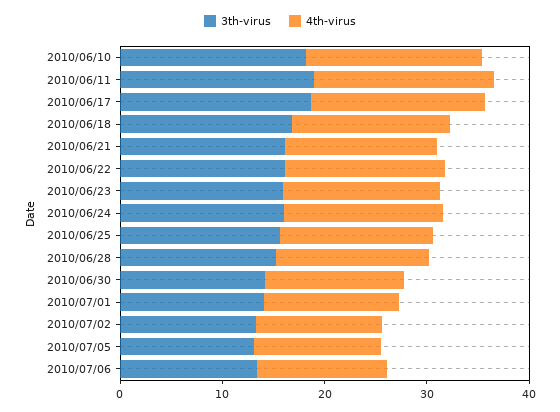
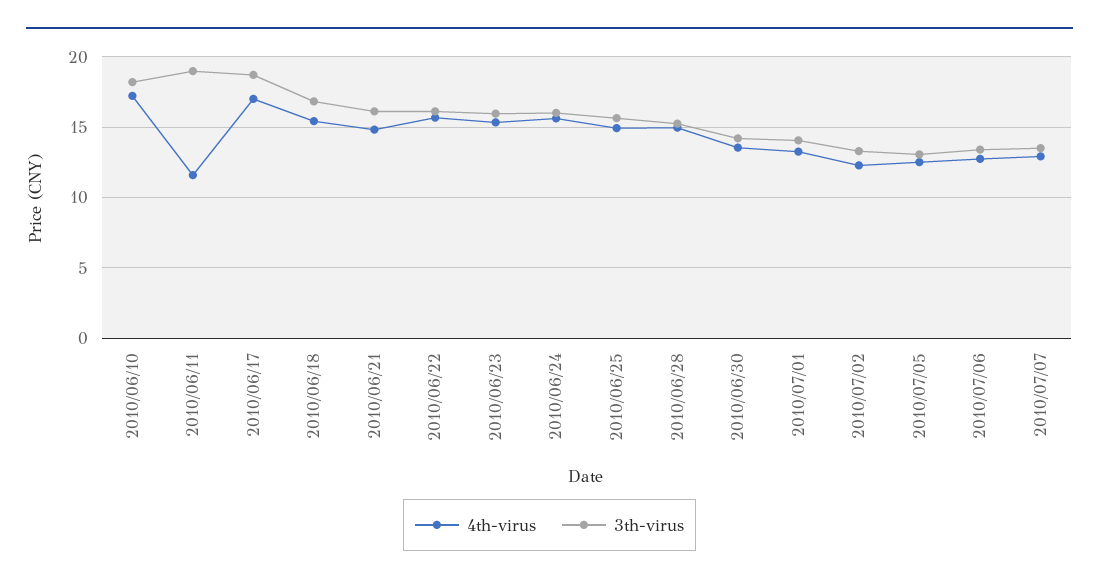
4th-virus, 2010/06/11: 18 -> 11.5
4th-virus, 2010/07/07: none -> 13
3th-virus, 2010/07/07: none -> 13.5

